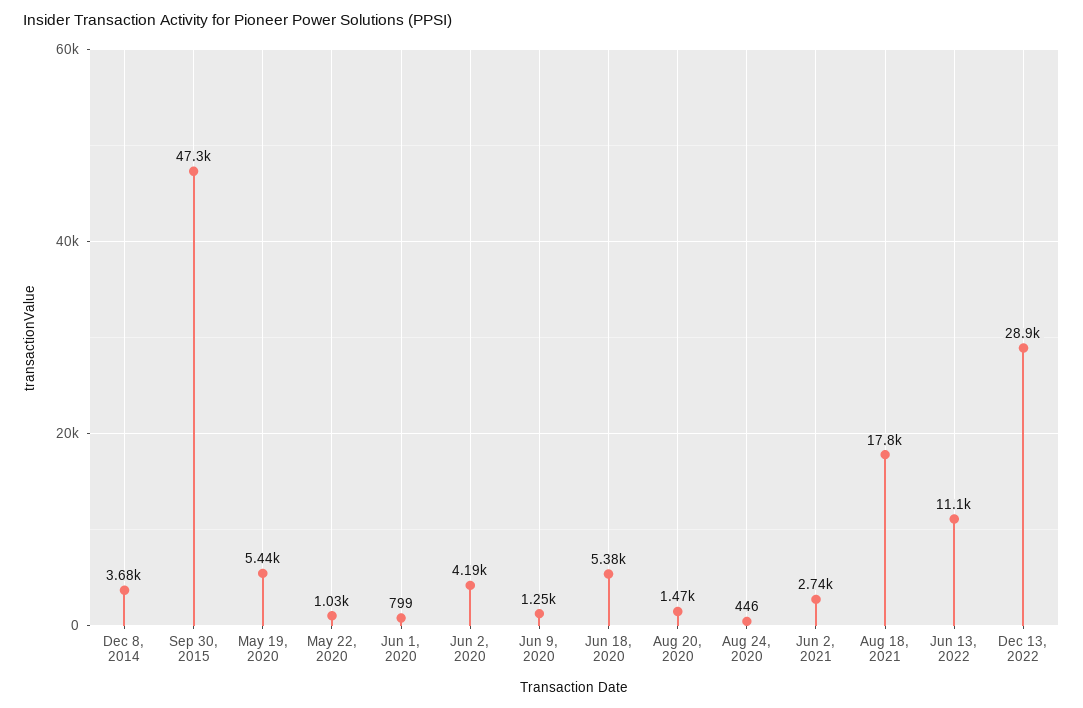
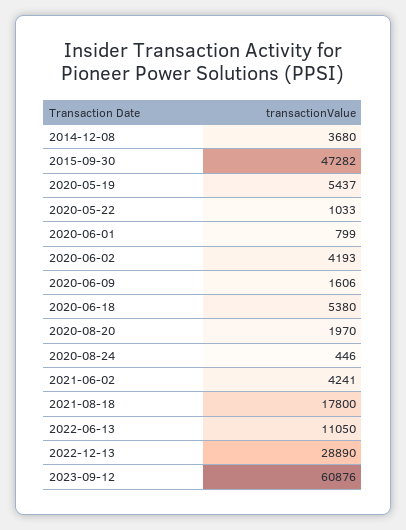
Jun 9, 2020: 1250 -> 1606
Aug 20, 2020: 1470 -> 1970
Jun 2, 2021: 2740 -> 4241
2023-09-12: none -> 60876

